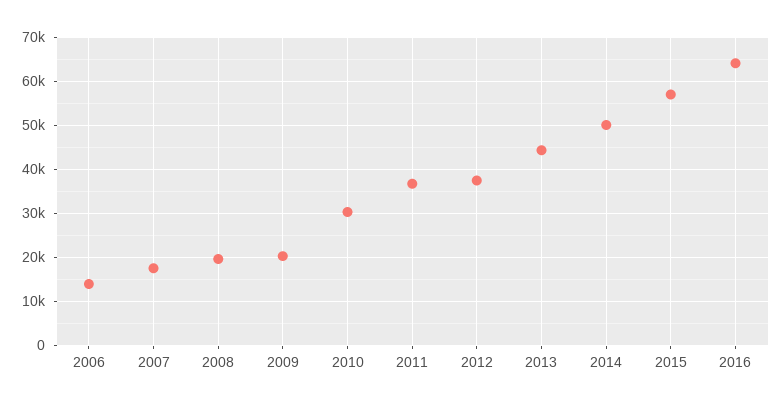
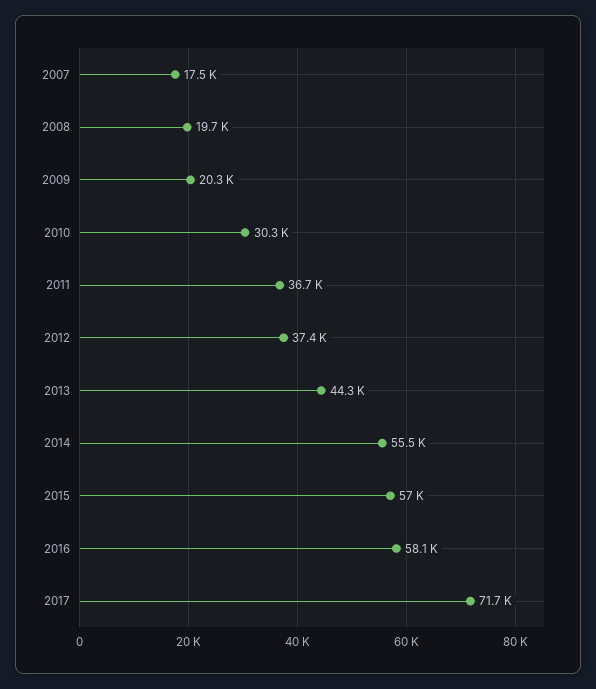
2006: 14000 -> none
2014: 50000 -> 55500
2016: 64000 -> 58100
2017: none -> 71700

